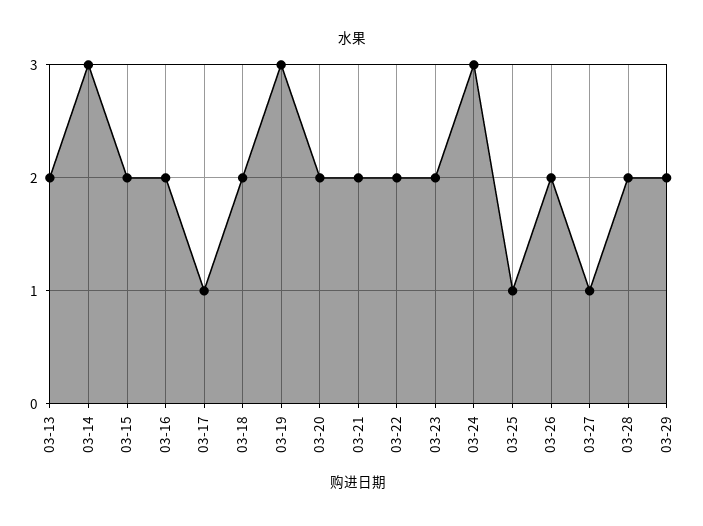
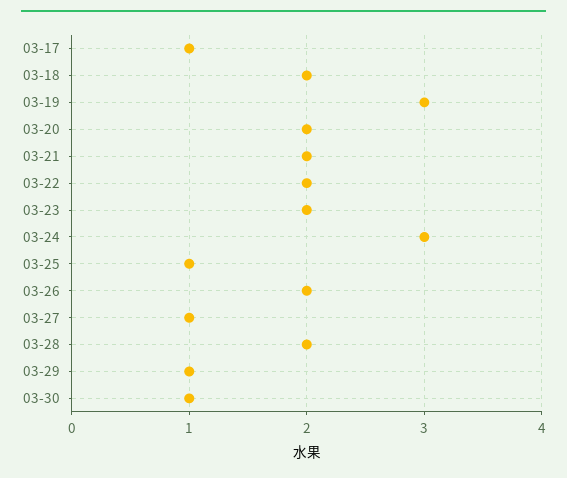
03-13: 2 -> none
03-14: 3 -> none
03-15: 2 -> none
03-16: 2 -> none
03-29: 2 -> 1
03-30: none -> 1

